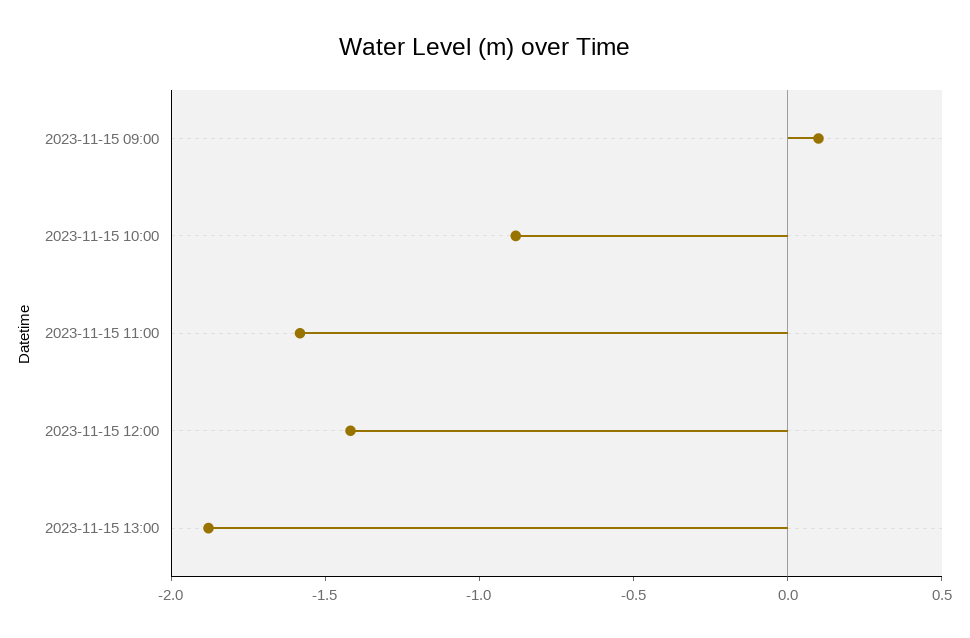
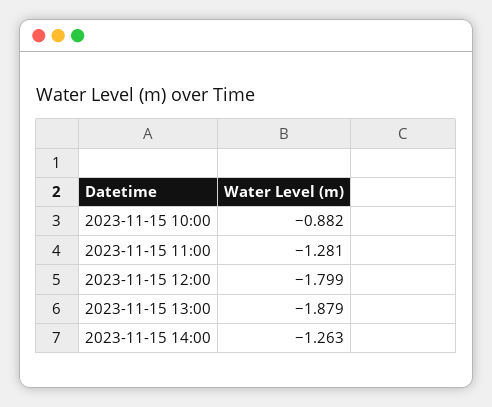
2023-11-15 09:00: 0.1 -> none
2023-11-15 11:00: -1.6 -> -1.281
2023-11-15 12:00: -1.4 -> -1.799
2023-11-15 14:00: none -> -1.263

